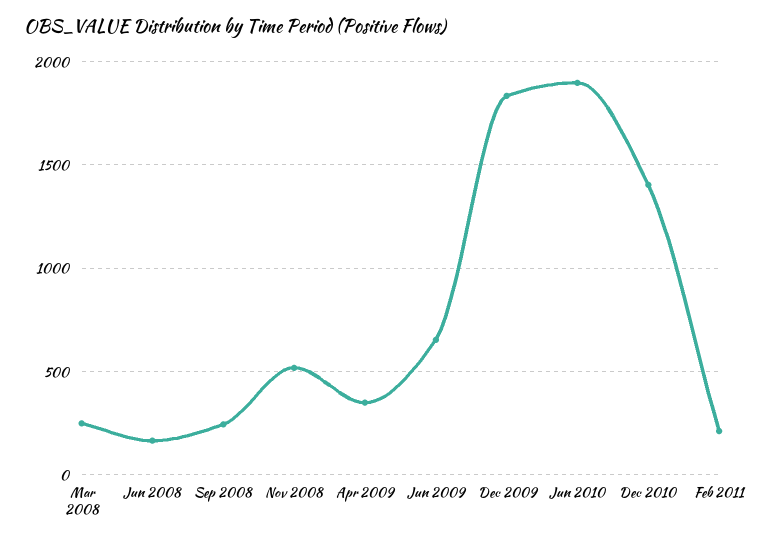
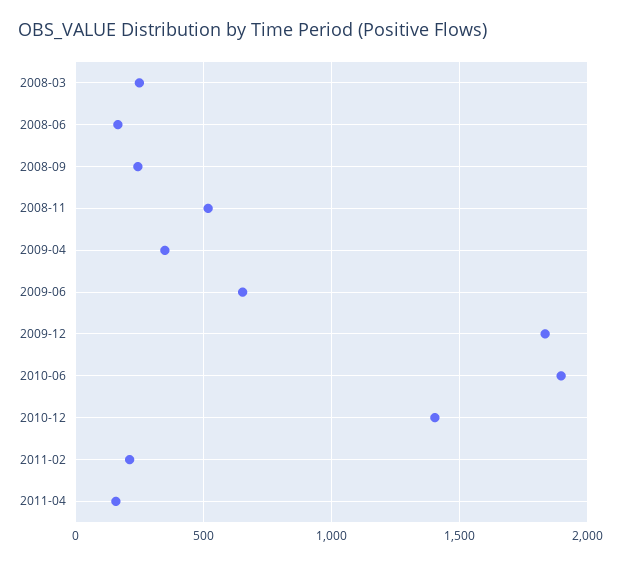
2011-04: none -> 150

